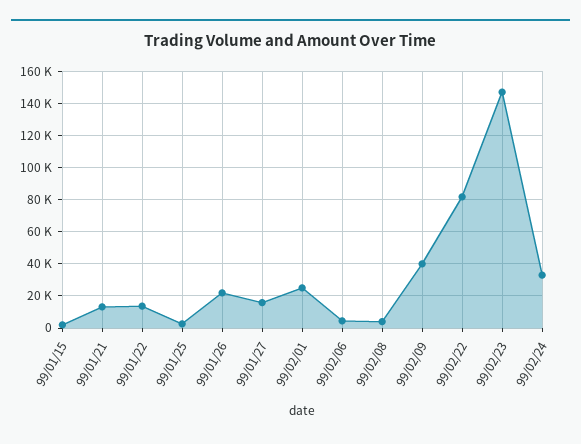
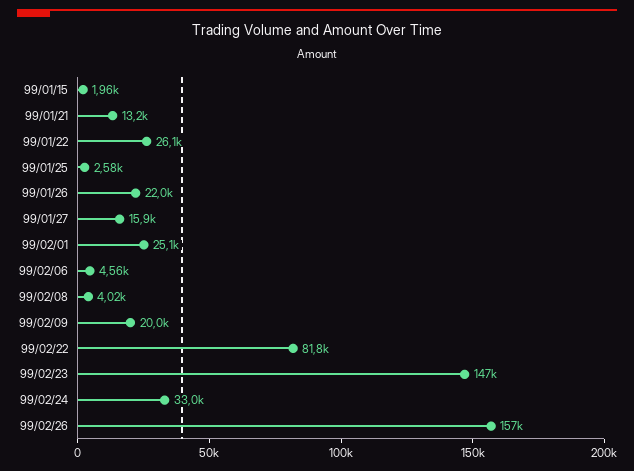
99/01/22: 15000 -> 26100
99/02/09: 40000 -> 20000
99/02/26: none -> 157000

